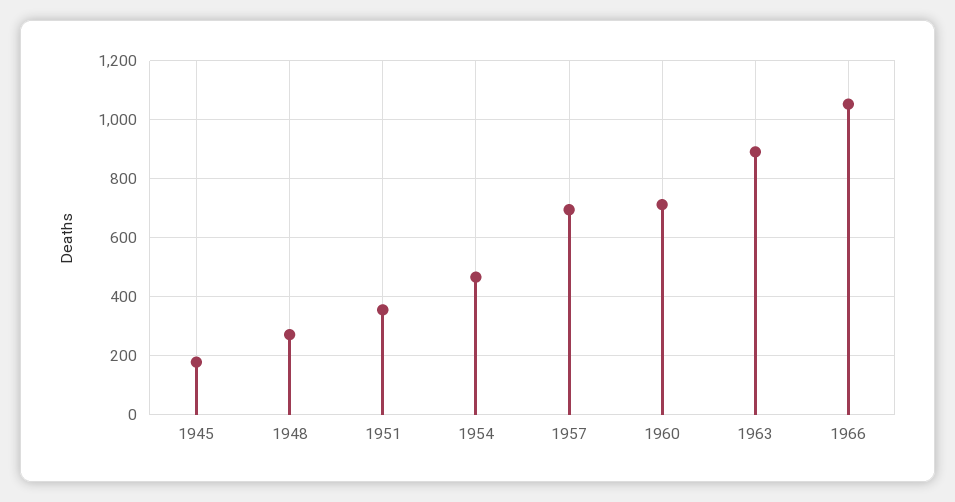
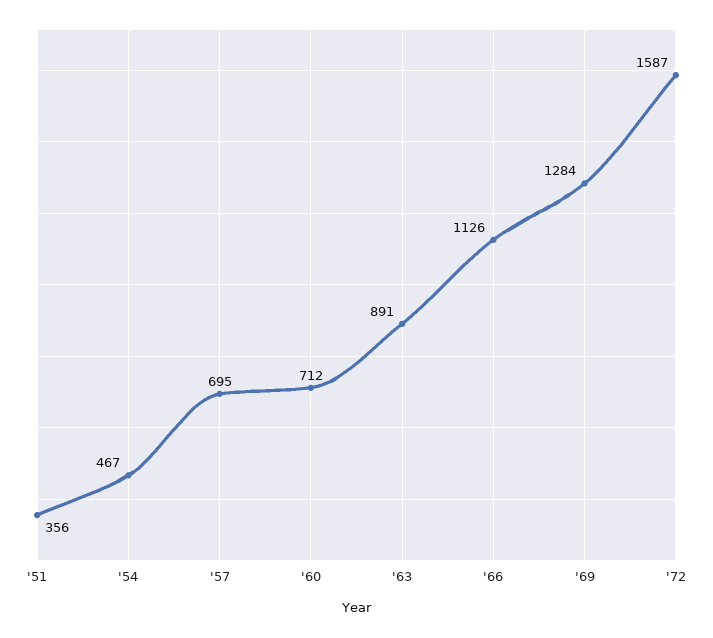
1945: 175 -> none
1948: 275 -> none
1966: 1050 -> 1126
'69: none -> 1284
'72: none -> 1587

